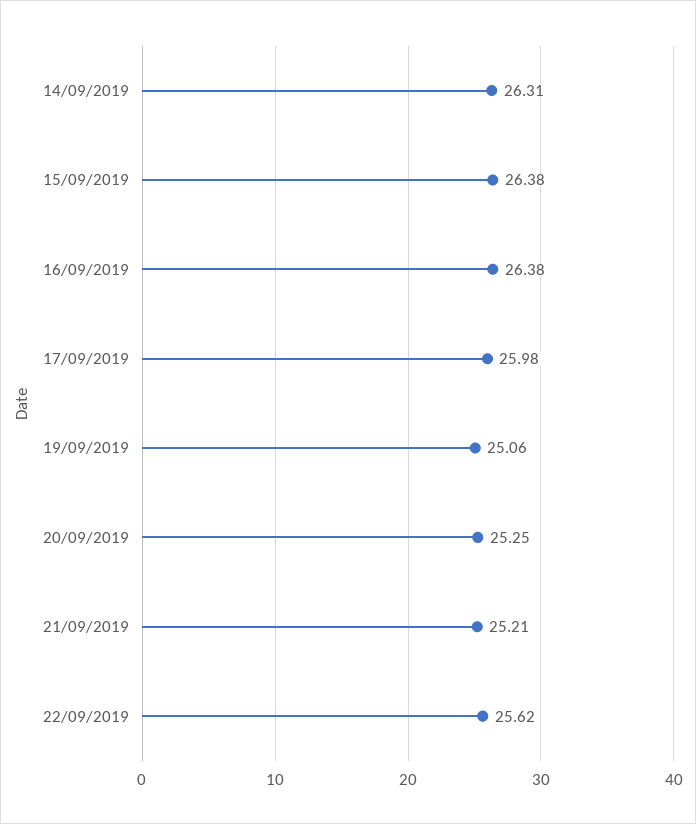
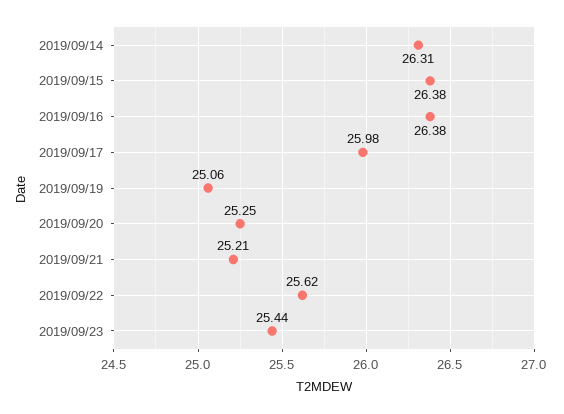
2019/09/23: none -> 25.44

